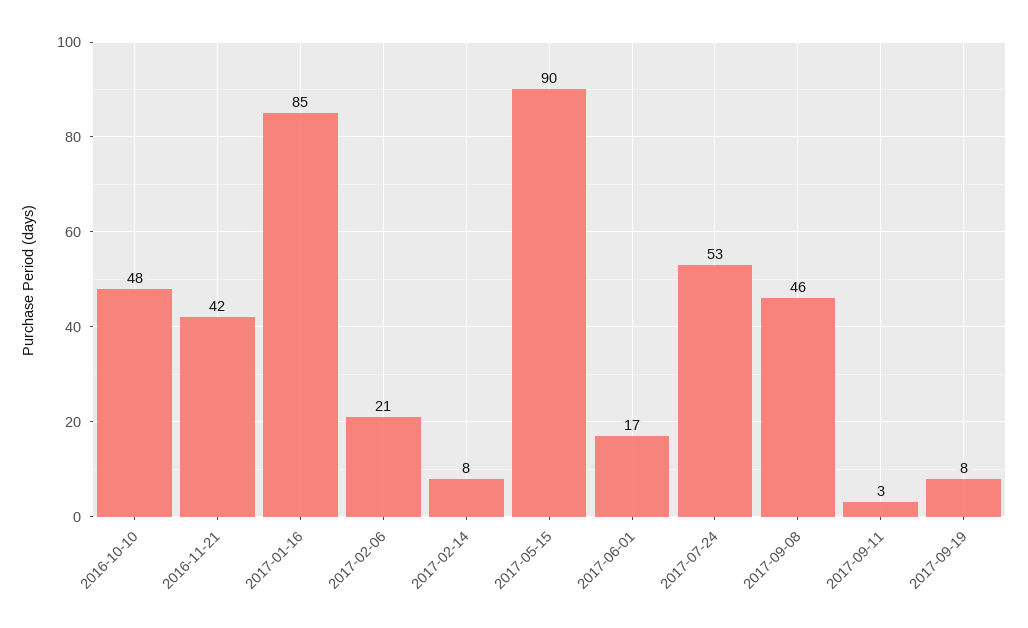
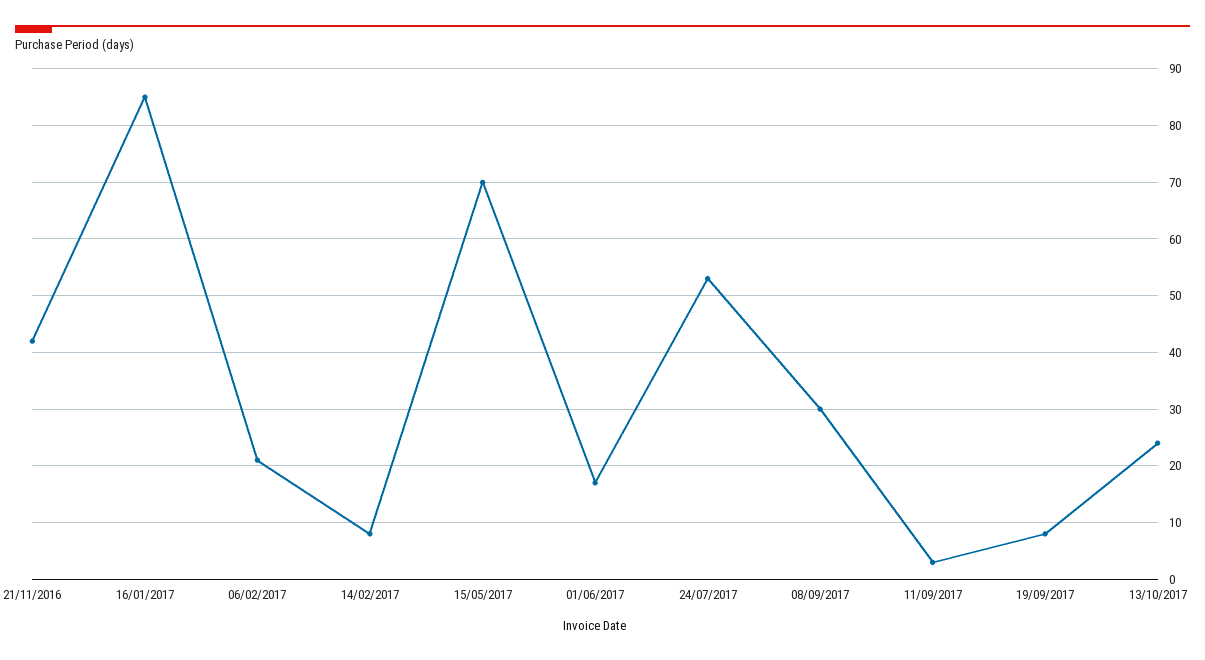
2016-10-10: 48 -> none
2017-05-15: 90 -> 70
2017-09-08: 46 -> 30
13/10/2017: none -> 25

